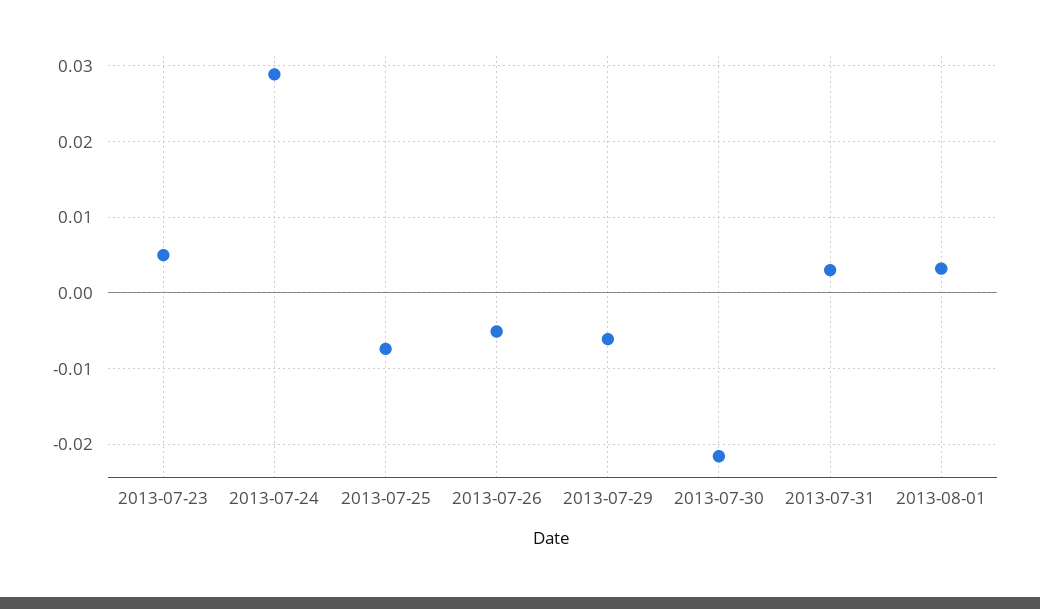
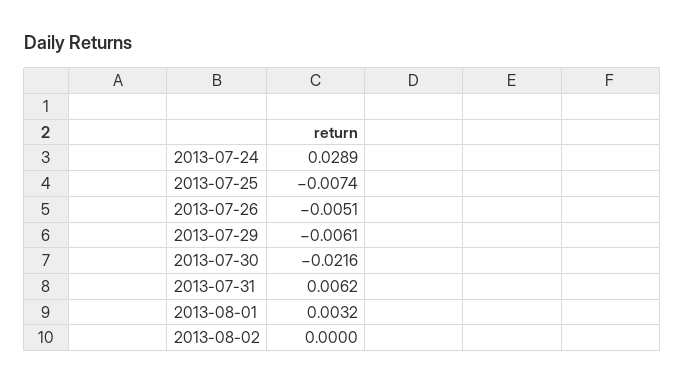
2013-07-23: 0.005 -> none
2013-07-31: 0.003 -> 0.0062
2013-08-02: none -> 0

